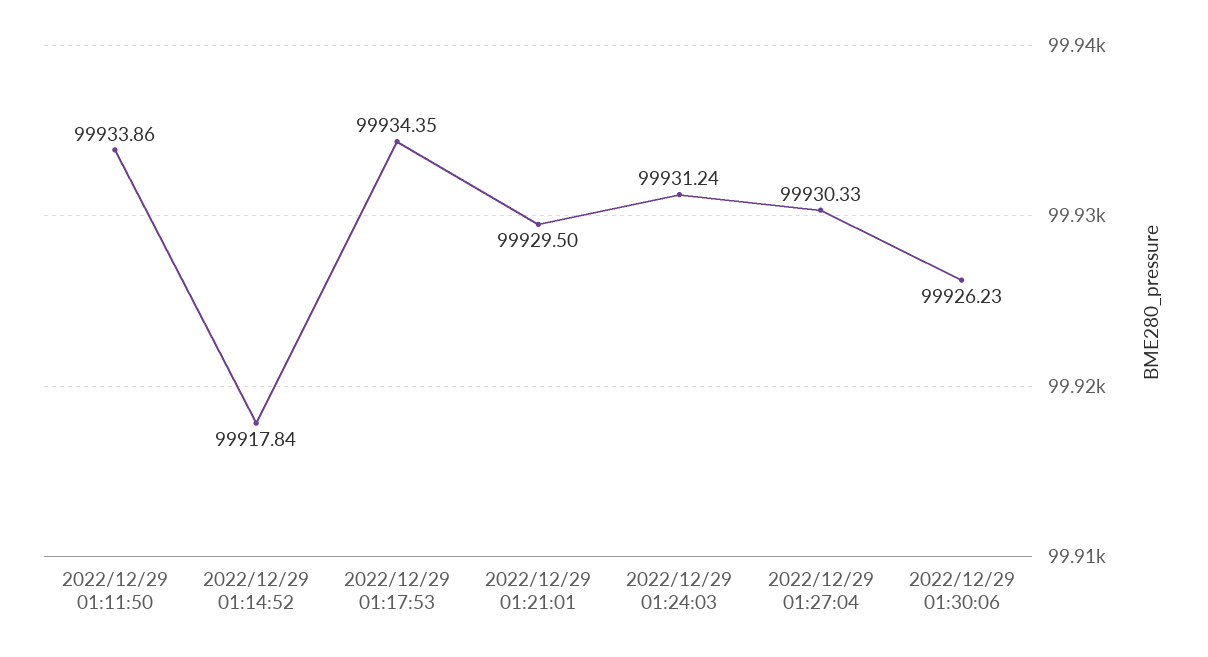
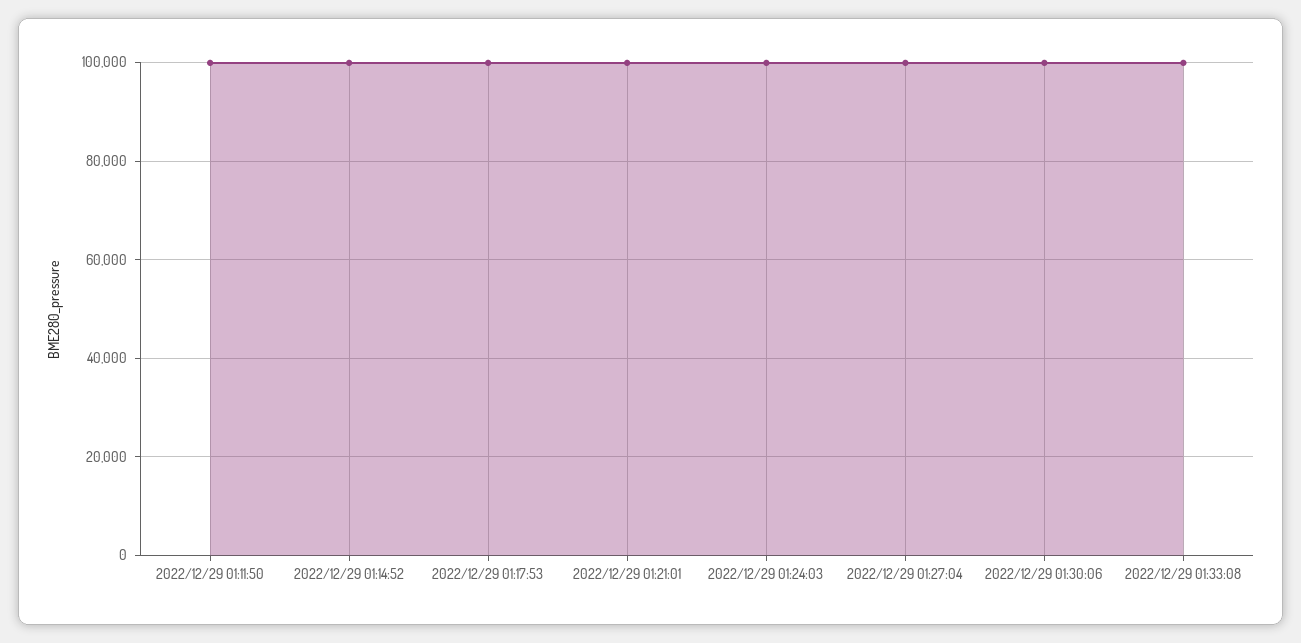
2022/12/29 01:33:08: none -> 100000

